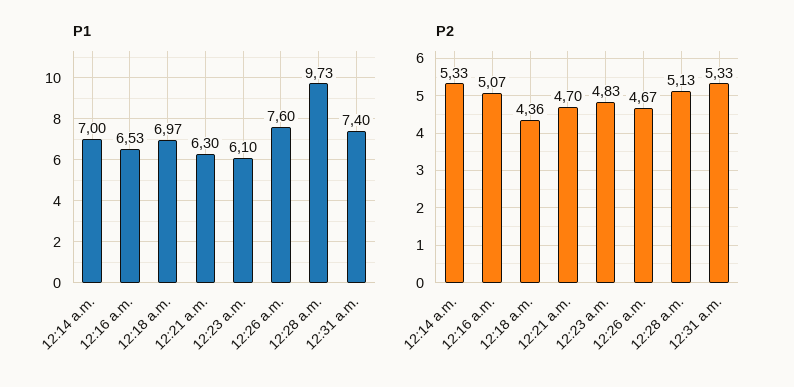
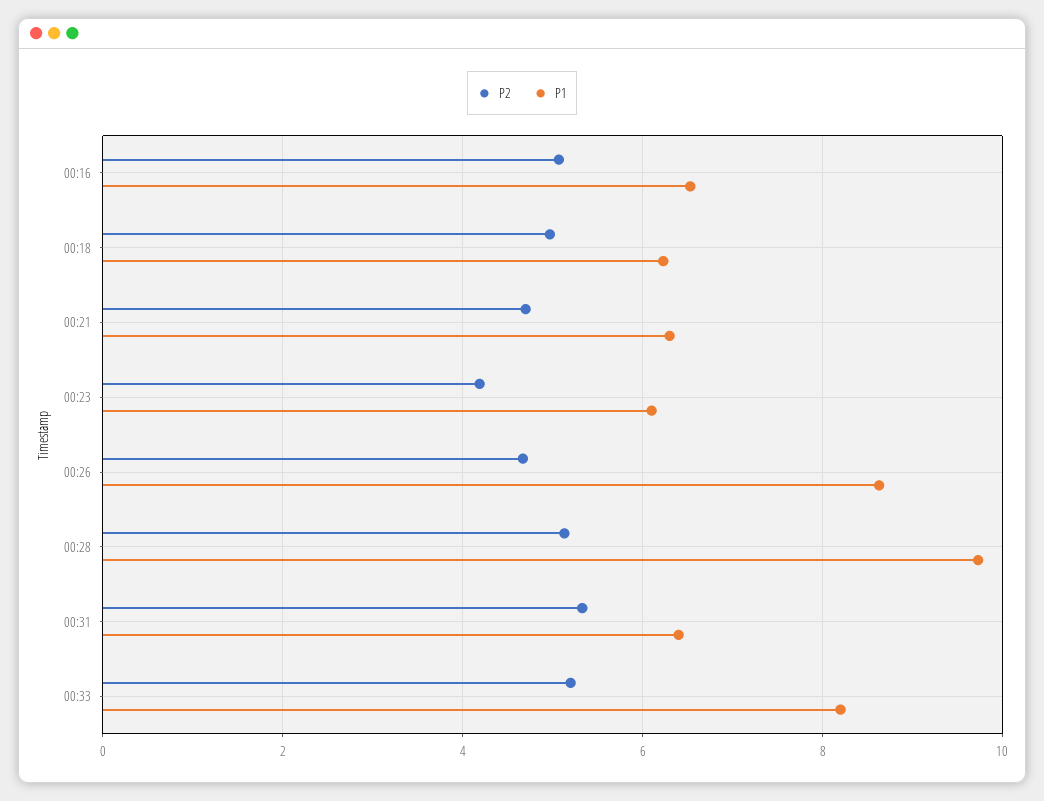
P1, 12:14 a.m.: 7 -> none
P1, 12:18 a.m.: 6.97 -> 6.2
P1, 12:26 a.m.: 7.6 -> 8.6
P1, 12:31 a.m.: 7.4 -> 6.4
P2, 12:14 a.m.: 5.33 -> none
P2, 12:18 a.m.: 4.36 -> 5
P2, 12:23 a.m.: 4.83 -> 4.2
P2, 00:33: none -> 5.2
P1, 00:33: none -> 8.2

